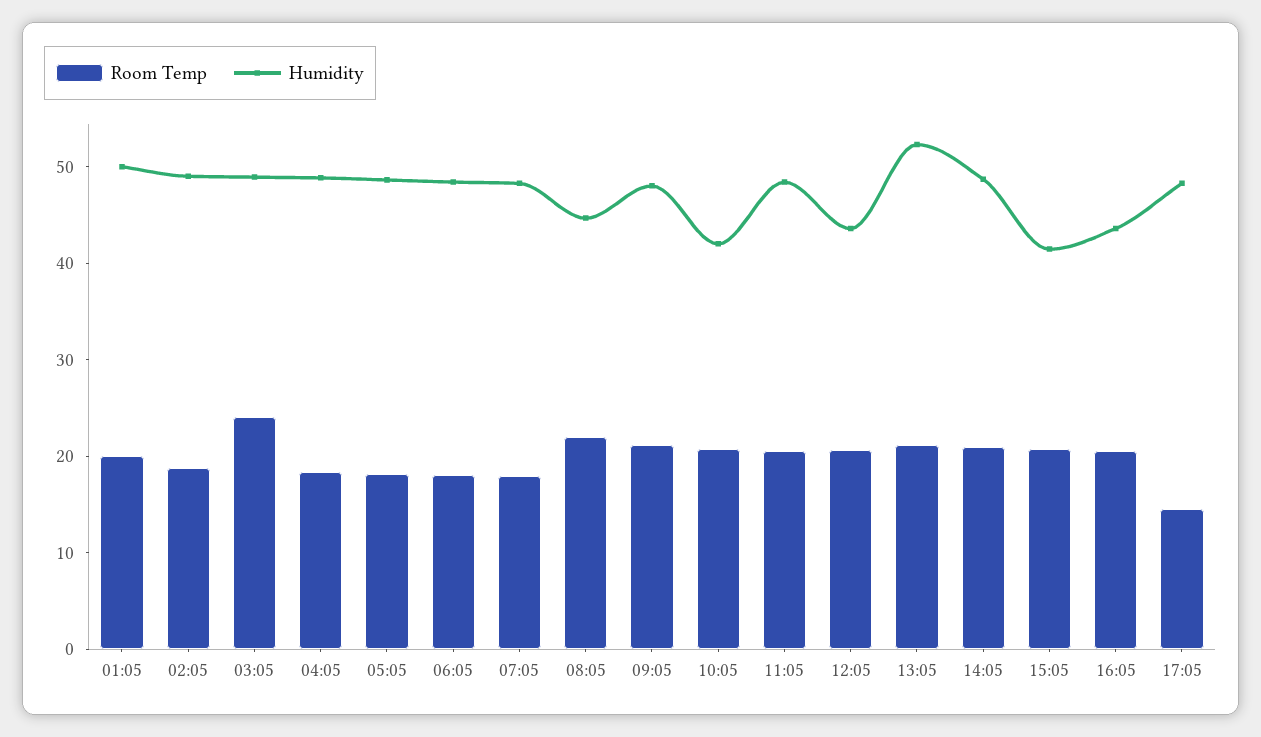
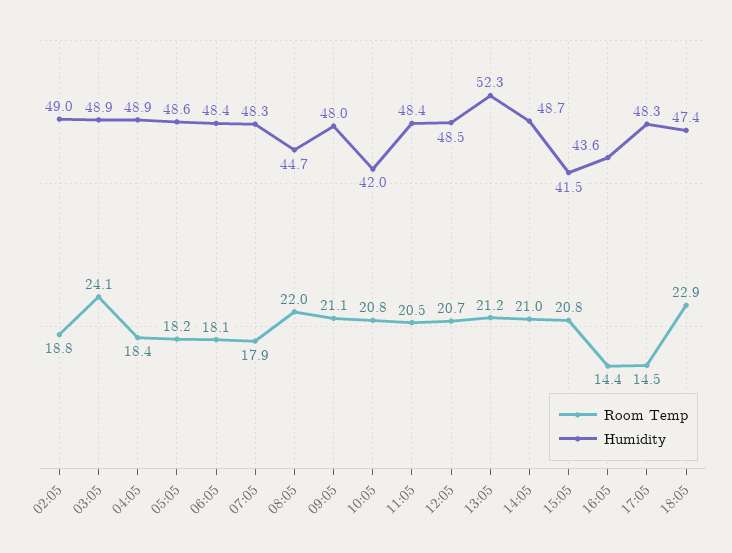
Room Temp, 01:05: 20 -> none
Humidity, 01:05: 50 -> none
Humidity, 12:05: 44 -> 48.5
Room Temp, 16:05: 20 -> 14.4
Room Temp, 18:05: none -> 22.9
Humidity, 18:05: none -> 47.4

